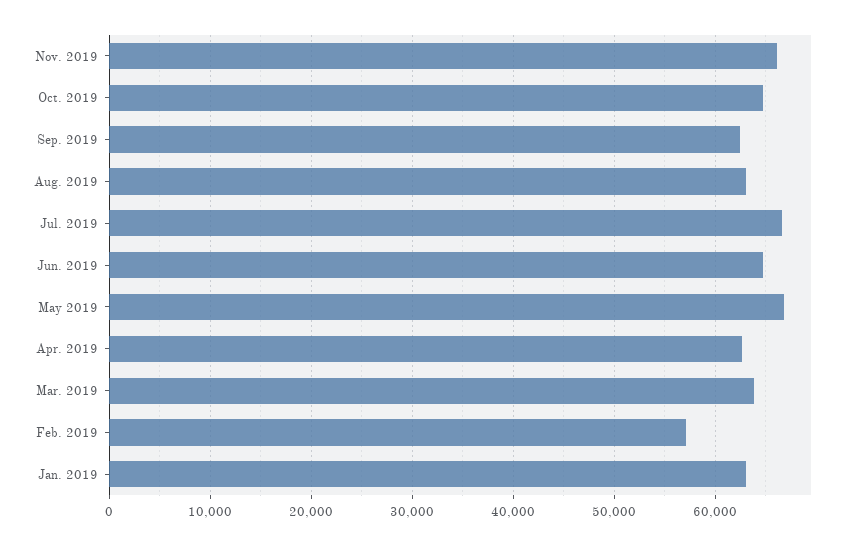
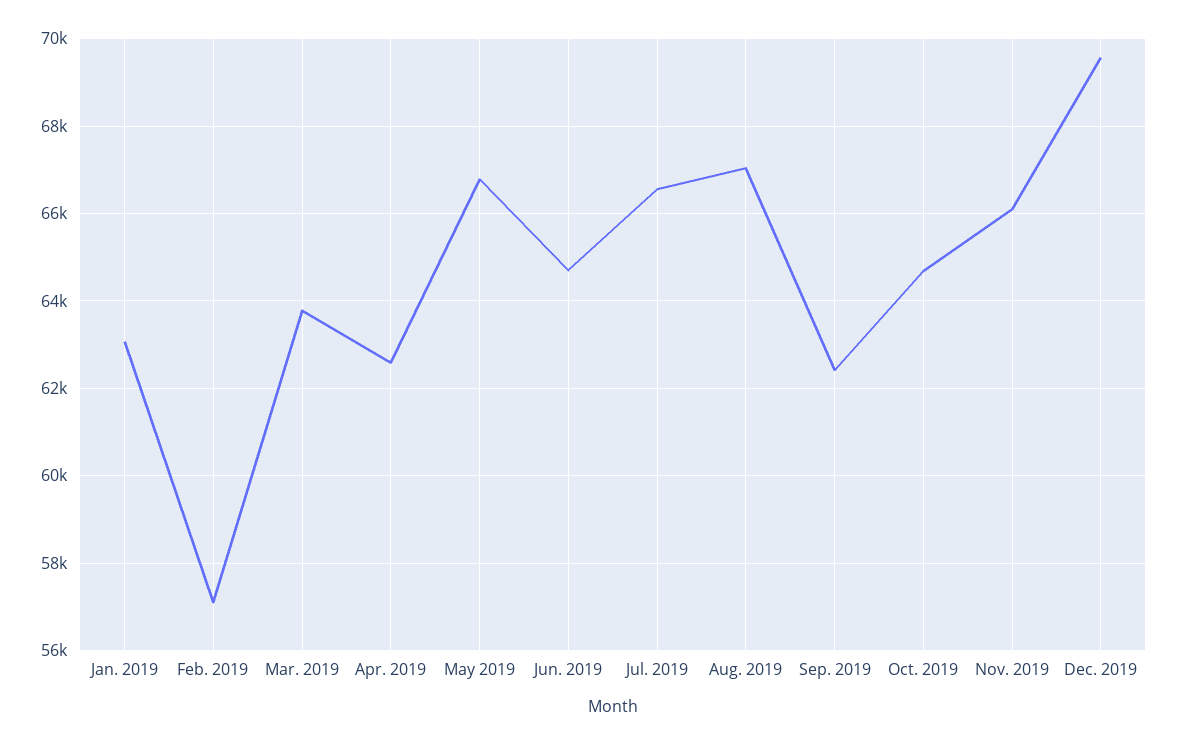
Aug. 2019: 63000 -> 67000
Dec. 2019: none -> 69600

